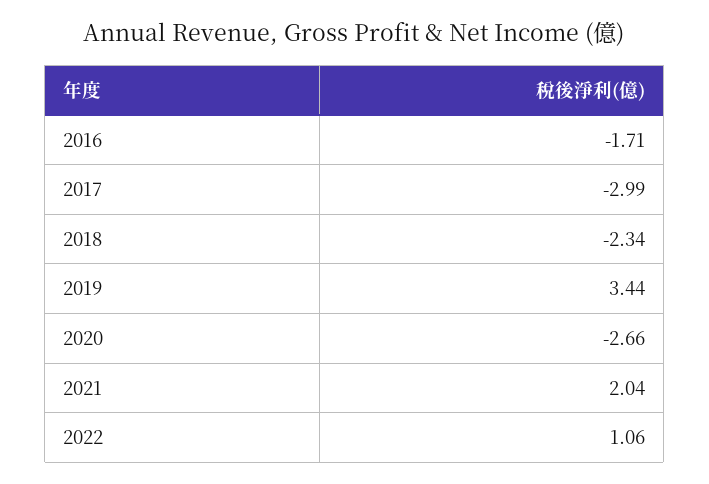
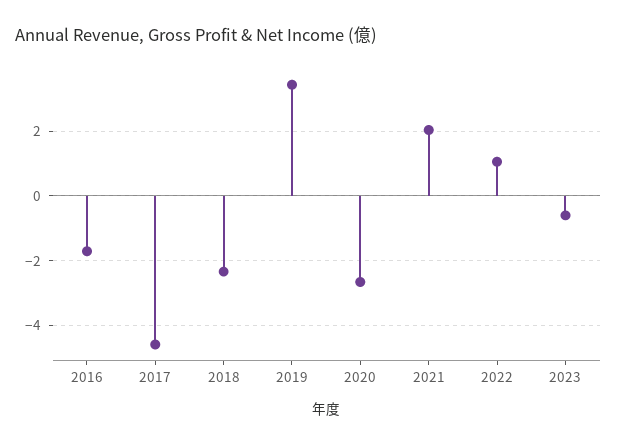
2017: -2.99 -> -4.6
2023: none -> -0.6

